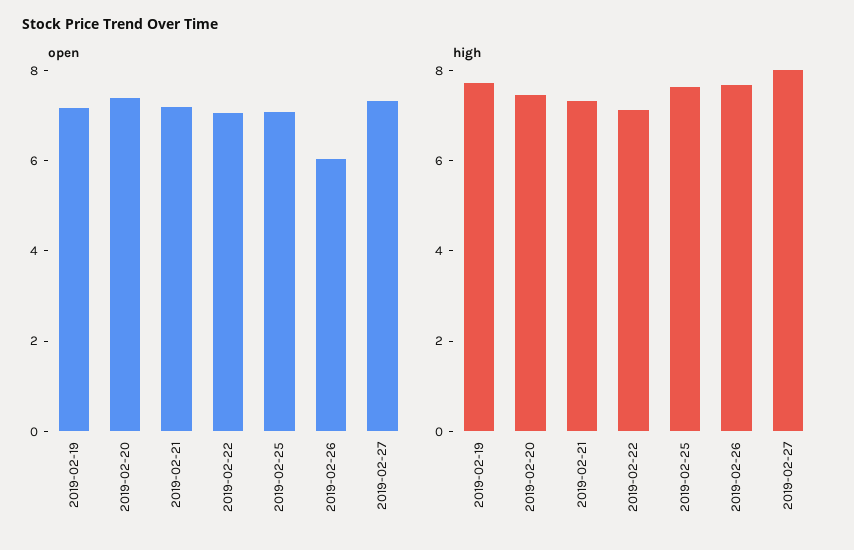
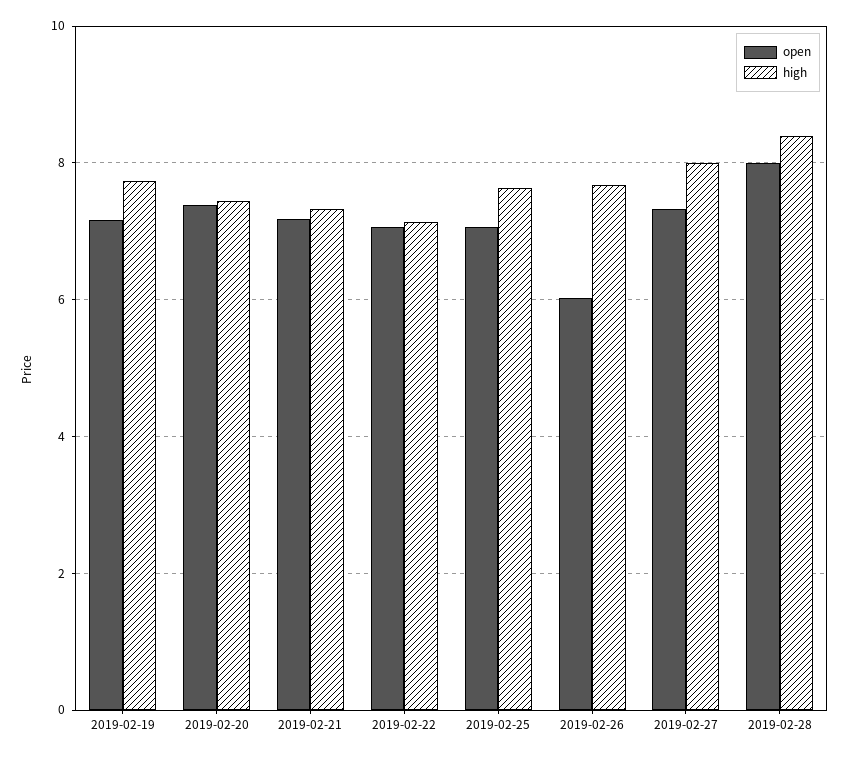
open, 2019-02-28: none -> 8
high, 2019-02-28: none -> 8.4

